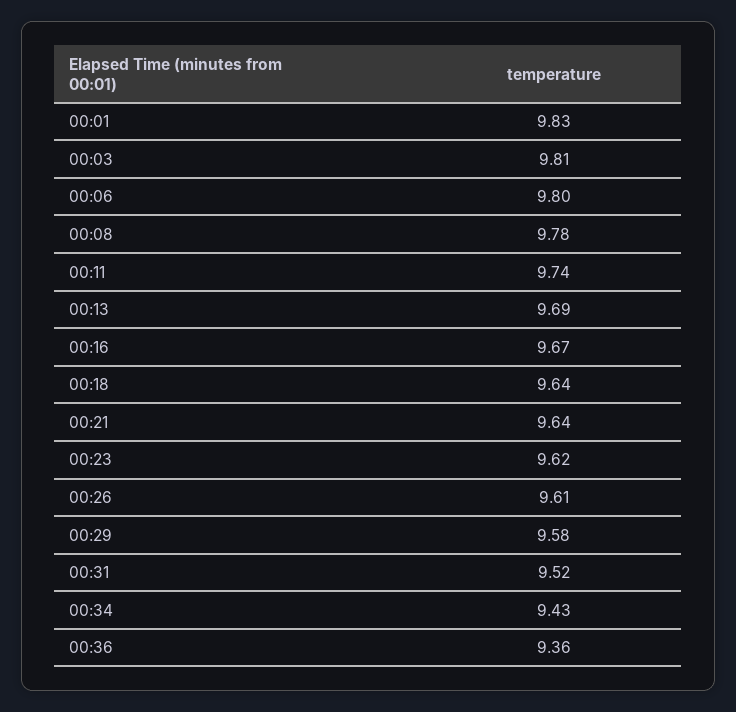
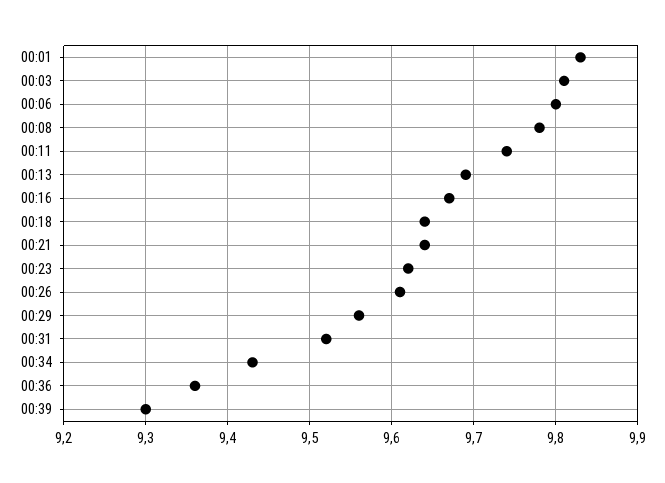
00:29: 9.58 -> 9.56
00:39: none -> 9.3

